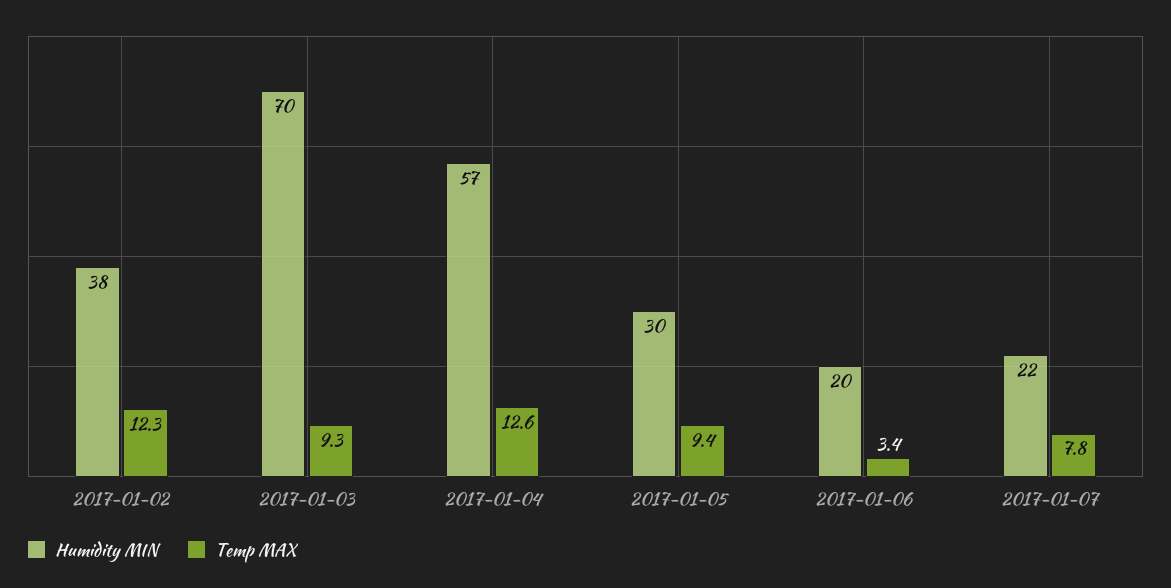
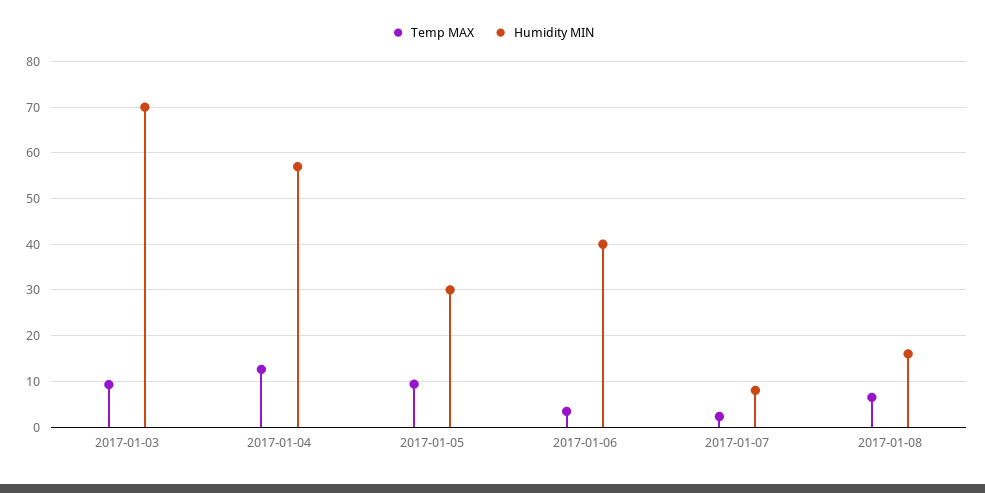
Humidity MIN, 2017-01-02: 38 -> none
Temp MAX, 2017-01-02: 12.3 -> none
Humidity MIN, 2017-01-06: 20 -> 40
Humidity MIN, 2017-01-07: 22 -> 8
Temp MAX, 2017-01-07: 7.8 -> 2
Temp MAX, 2017-01-08: none -> 6
Humidity MIN, 2017-01-08: none -> 16

